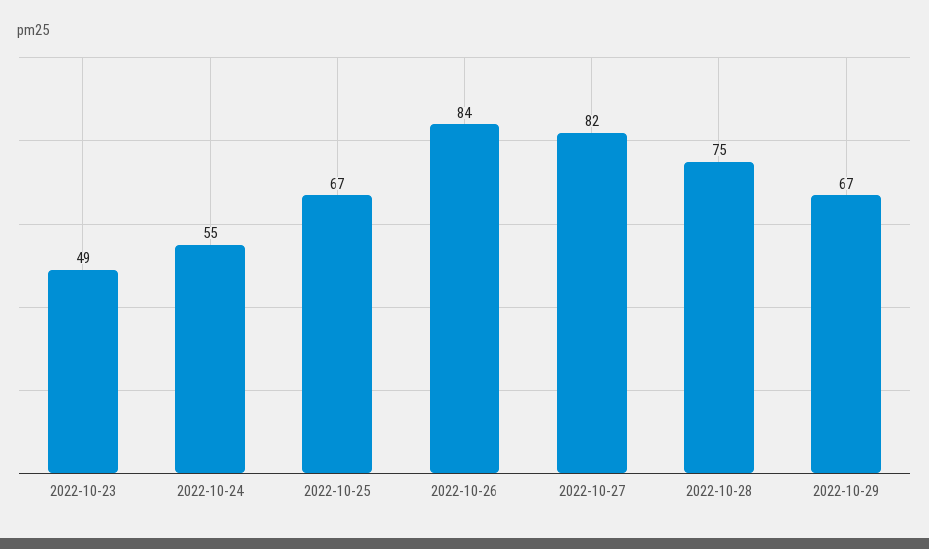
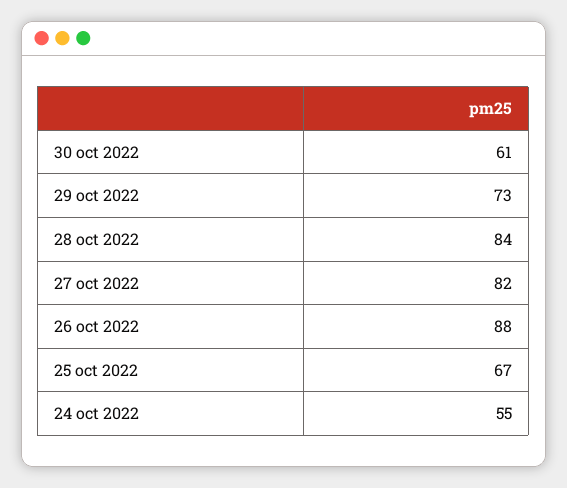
2022-10-23: 49 -> none
2022-10-26: 84 -> 88
2022-10-28: 75 -> 84
2022-10-29: 67 -> 73
30 oct 2022: none -> 61

